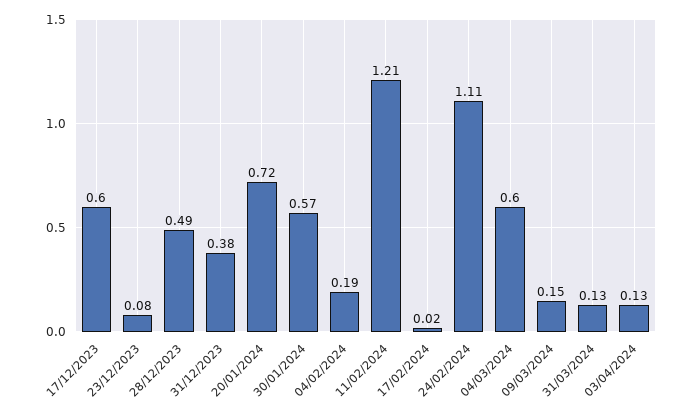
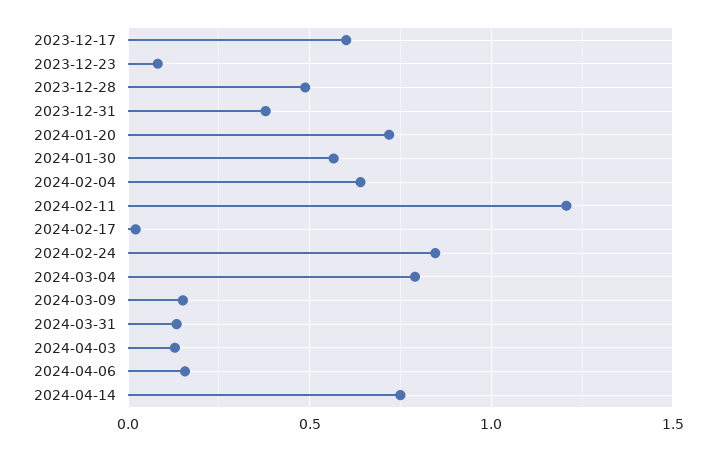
04/02/2024: 0.19 -> 0.65
24/02/2024: 1.11 -> 0.85
04/03/2024: 0.6 -> 0.8
2024-04-06: none -> 0.15
2024-04-14: none -> 0.75

